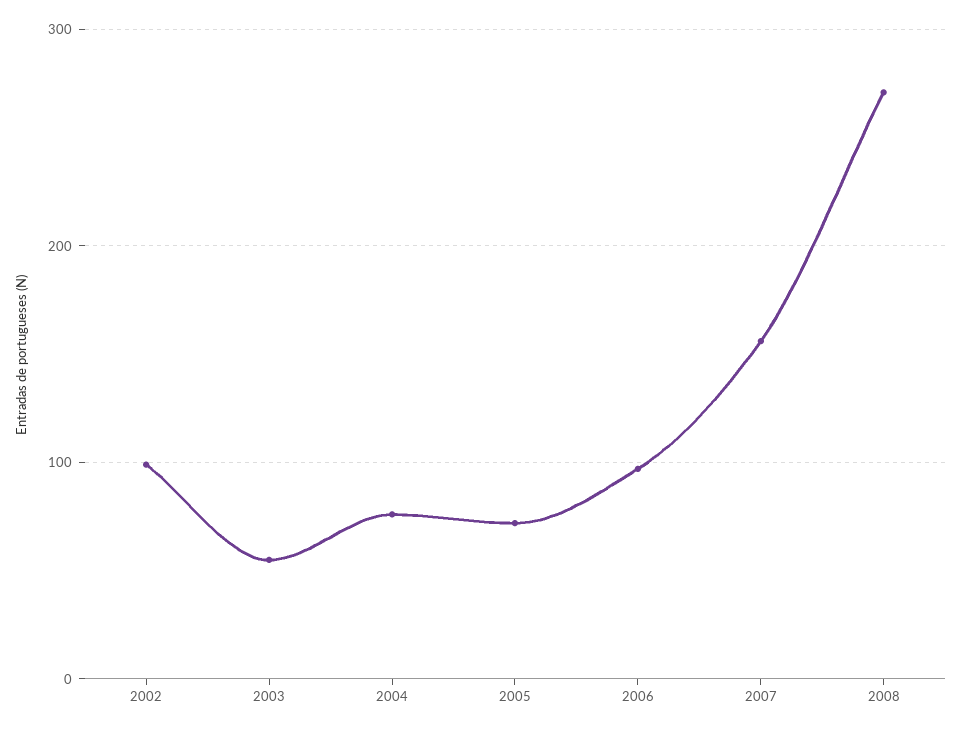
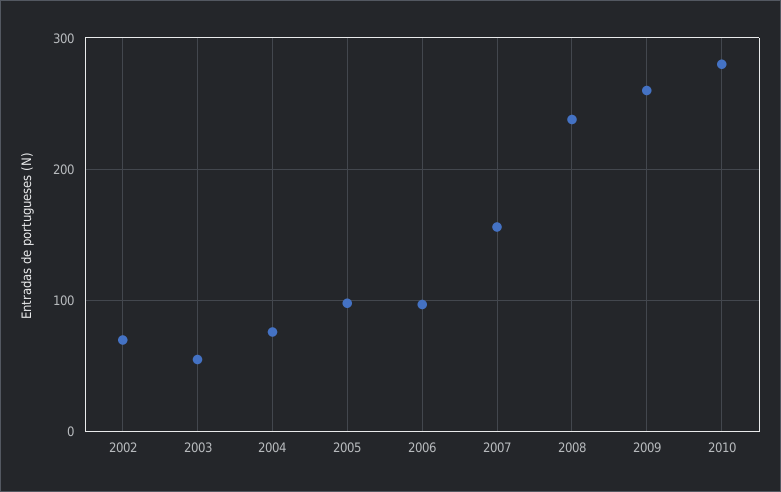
2002: 100 -> 70
2005: 70 -> 100
2008: 270 -> 240
2009: none -> 260
2010: none -> 280

